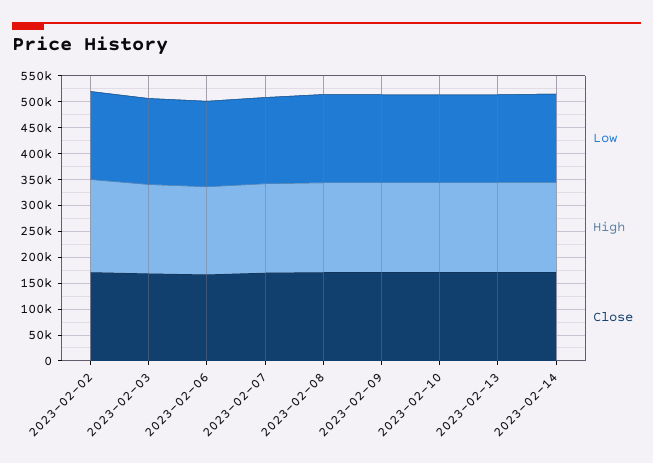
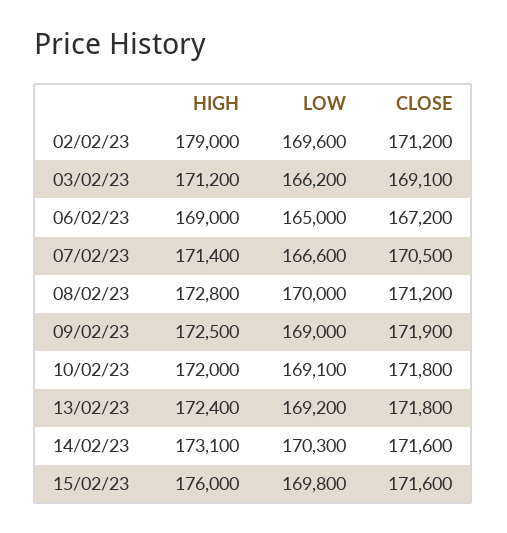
High, 15/02/23: none -> 176000
Low, 15/02/23: none -> 169800
Close, 15/02/23: none -> 171600

